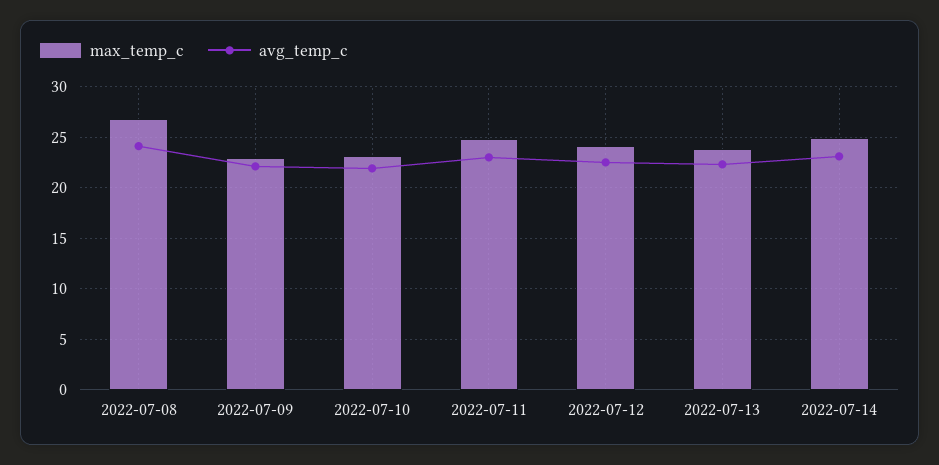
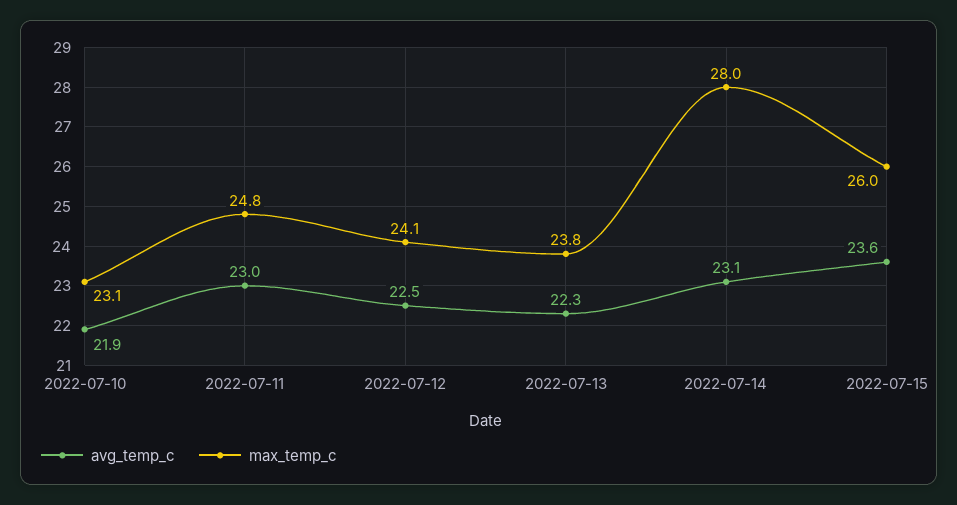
max_temp_c, 2022-07-08: 27 -> none
avg_temp_c, 2022-07-08: 24 -> none
max_temp_c, 2022-07-09: 23 -> none
avg_temp_c, 2022-07-09: 22 -> none
max_temp_c, 2022-07-14: 25 -> 28
avg_temp_c, 2022-07-15: none -> 23.6
max_temp_c, 2022-07-15: none -> 26

